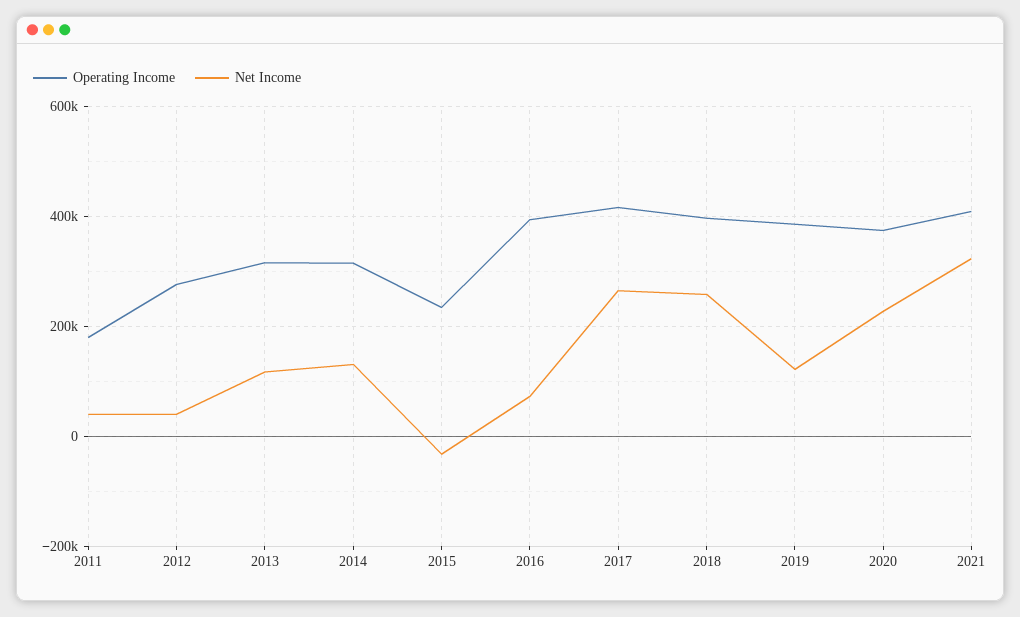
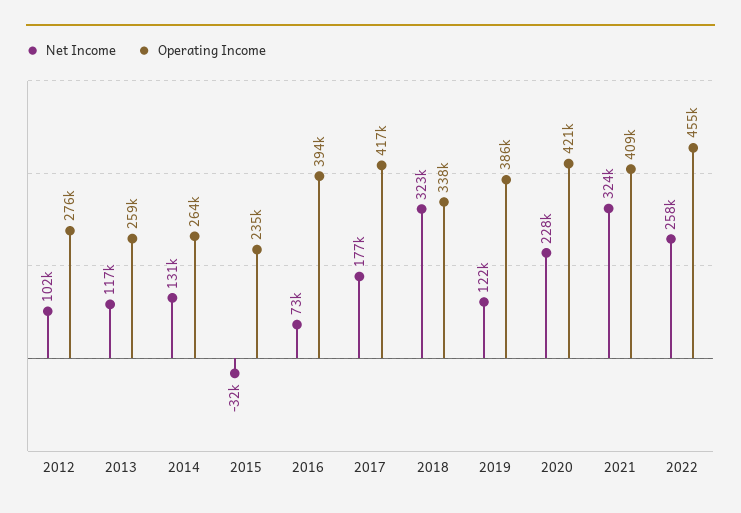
Operating Income, 2011: 180000 -> none
Net Income, 2011: 40000 -> none
Net Income, 2012: 40000 -> 102000
Operating Income, 2013: 320000 -> 259000
Operating Income, 2014: 320000 -> 264000
Net Income, 2017: 260000 -> 177000
Operating Income, 2018: 400000 -> 338000
Net Income, 2018: 260000 -> 323000
Operating Income, 2020: 380000 -> 421000
Net Income, 2022: none -> 258000
Operating Income, 2022: none -> 455000

